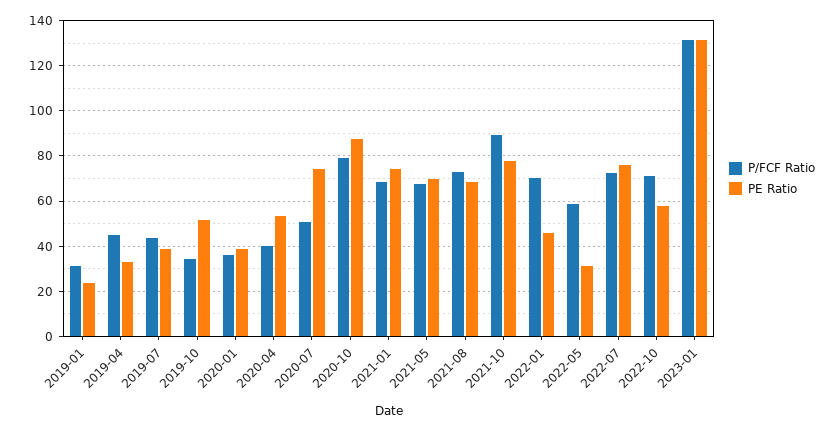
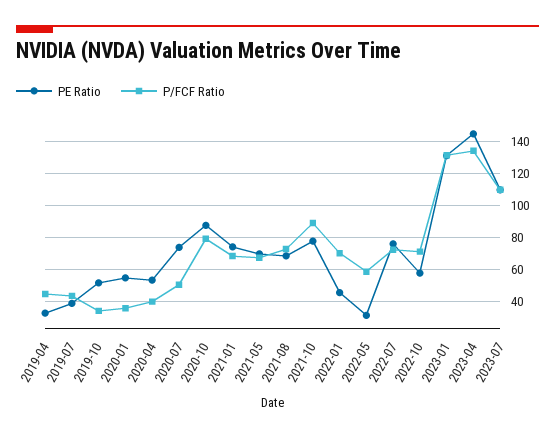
P/FCF Ratio, 2019-01: 30 -> none
PE Ratio, 2019-01: 25 -> none
PE Ratio, 2020-01: 40 -> 55
PE Ratio, 2023-04: none -> 145
P/FCF Ratio, 2023-04: none -> 135
PE Ratio, 2023-07: none -> 110
P/FCF Ratio, 2023-07: none -> 110

